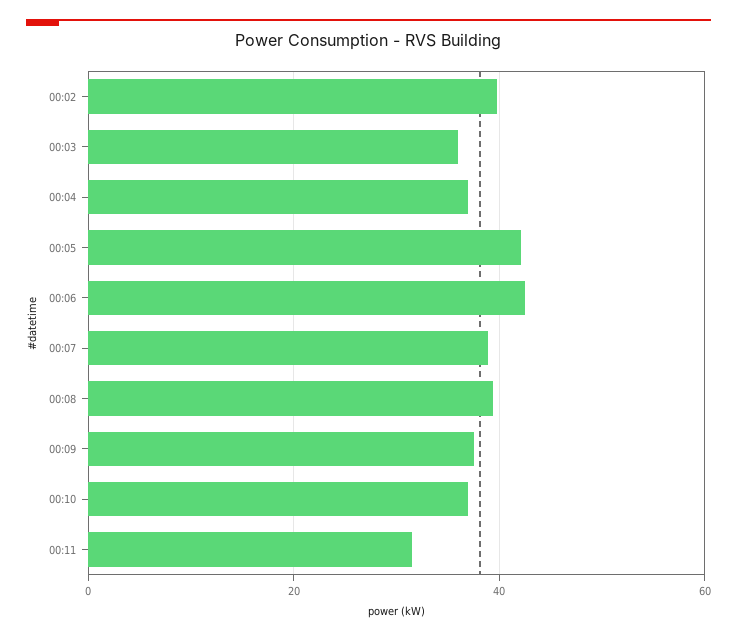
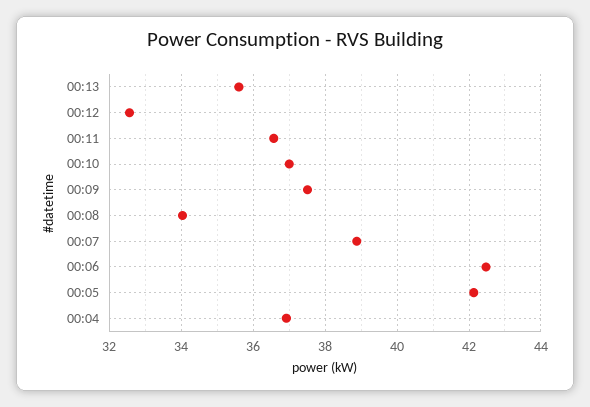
00:02: 40 -> none
00:03: 36 -> none
00:08: 40 -> 34
00:11: 32 -> 36.6
00:13: none -> 35.6
00:12: none -> 32.6

